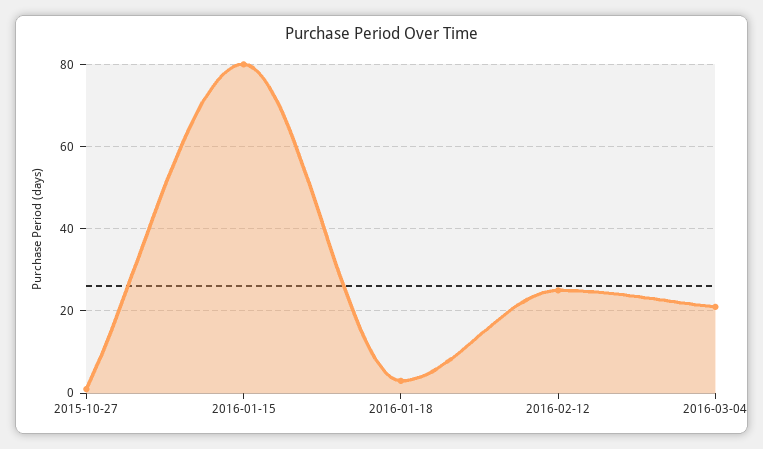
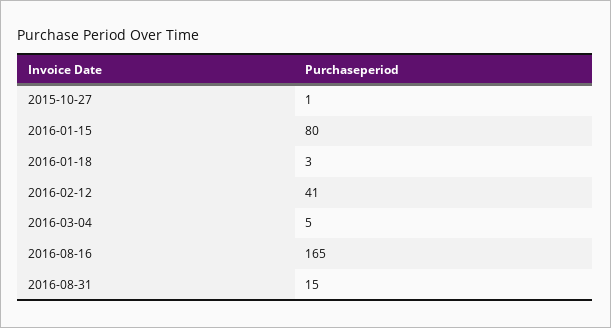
2016-02-12: 25 -> 41
2016-03-04: 20 -> 5
2016-08-16: none -> 165
2016-08-31: none -> 15

